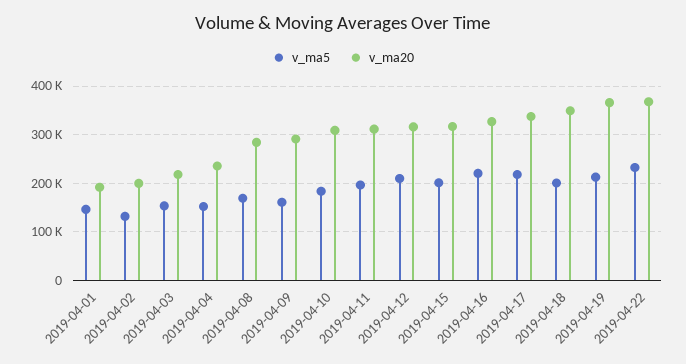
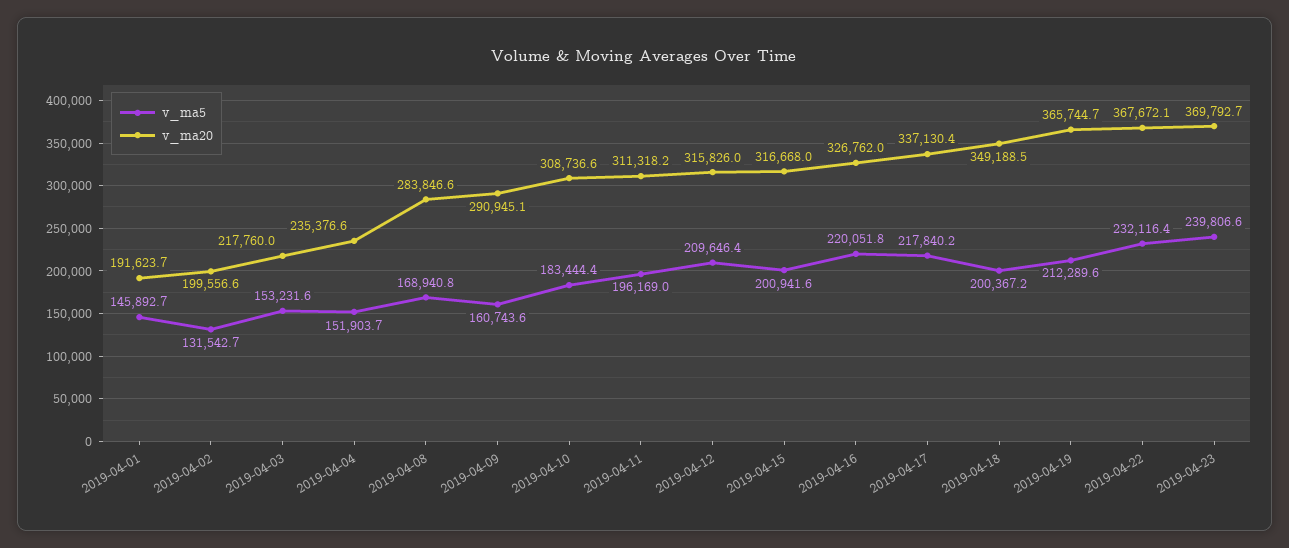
v_ma5, 2019-04-23: none -> 239806.6
v_ma20, 2019-04-23: none -> 369792.7

